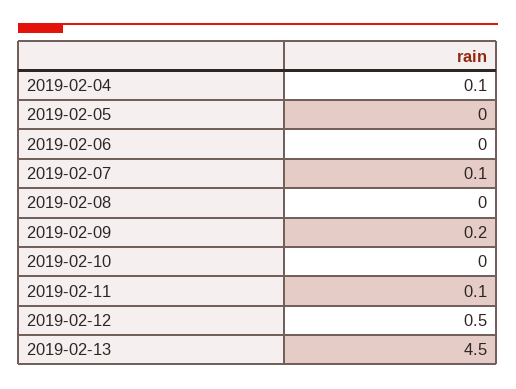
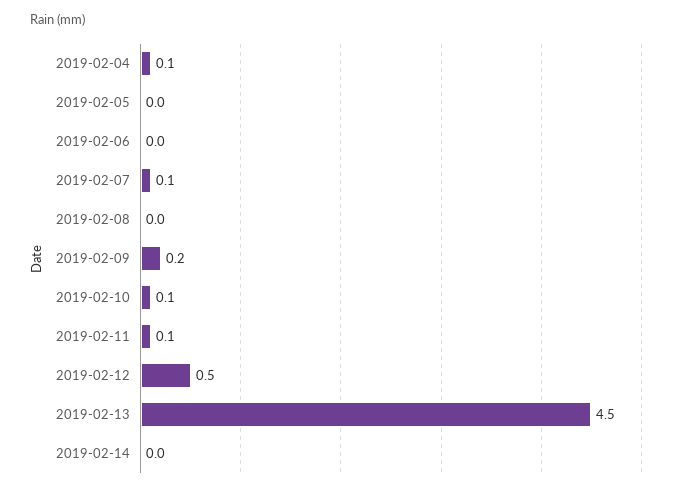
2019-02-10: 0 -> 0.1
2019-02-14: none -> 0

